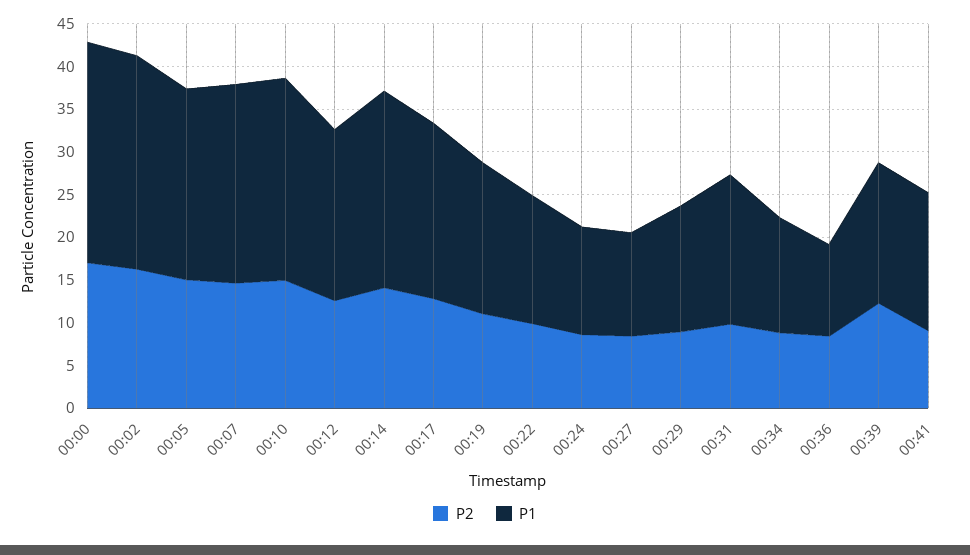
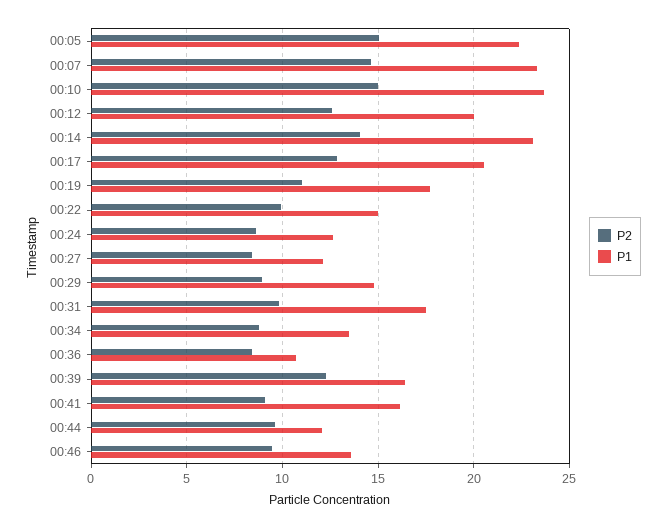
P2, 00:00: 17 -> none
P1, 00:00: 26 -> none
P2, 00:02: 16 -> none
P1, 00:02: 25 -> none
P2, 00:44: none -> 9.5
P1, 00:44: none -> 12
P2, 00:46: none -> 9.5
P1, 00:46: none -> 13.5

